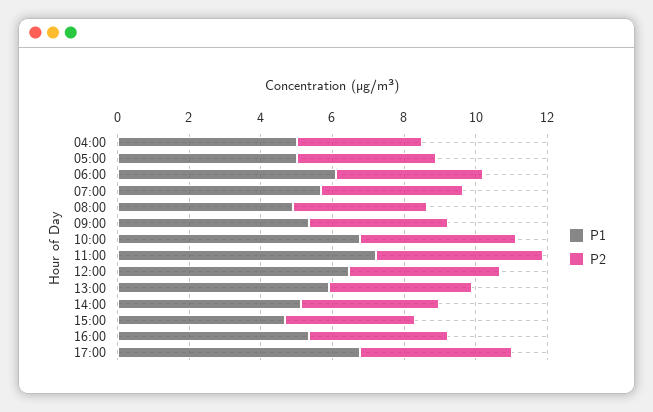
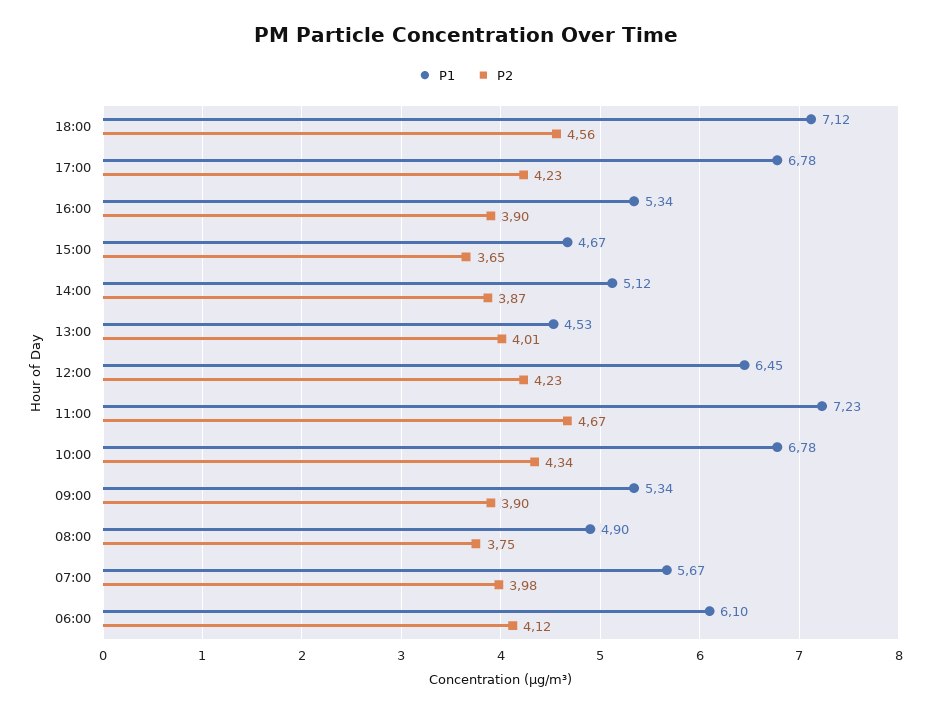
P1, 04:00: 5 -> none
P2, 04:00: 3.5 -> none
P1, 05:00: 5 -> none
P2, 05:00: 4 -> none
P1, 13:00: 6 -> 4.53
P1, 18:00: none -> 7.12
P2, 18:00: none -> 4.56

